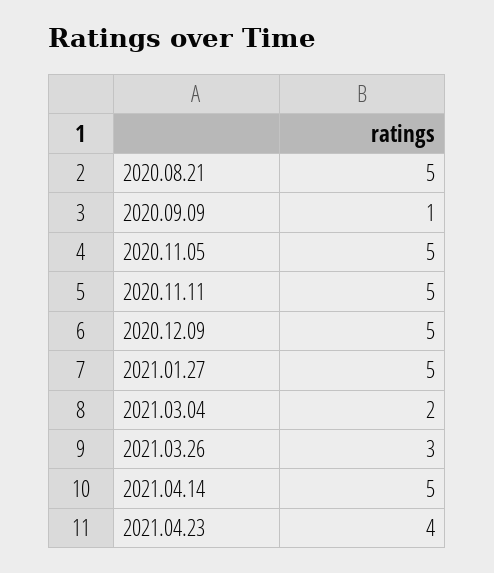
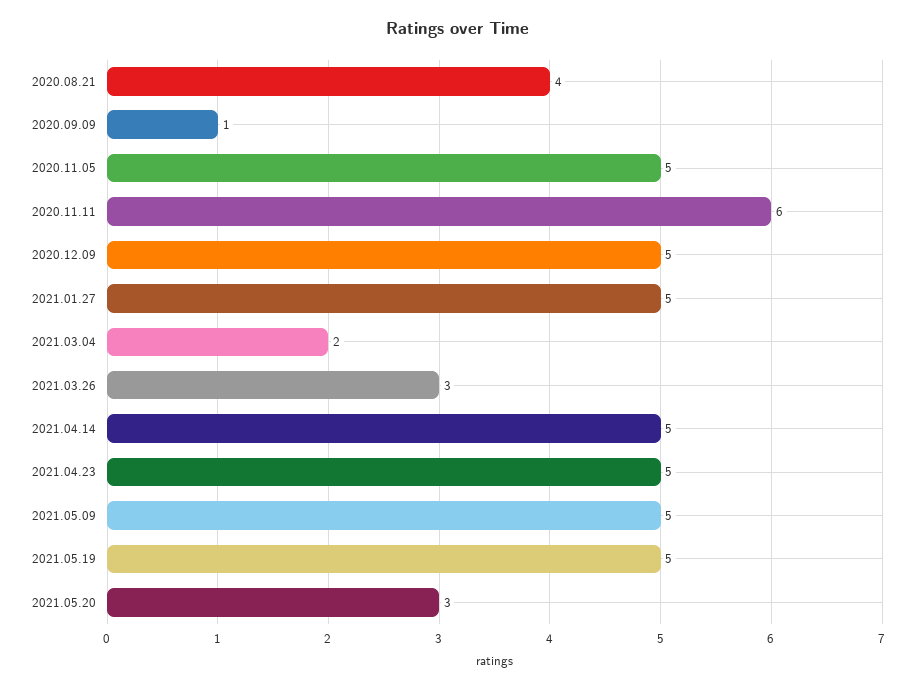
2020.08.21: 5 -> 4
2020.11.11: 5 -> 6
2021.04.23: 4 -> 5
2021.05.09: none -> 5
2021.05.19: none -> 5
2021.05.20: none -> 3

